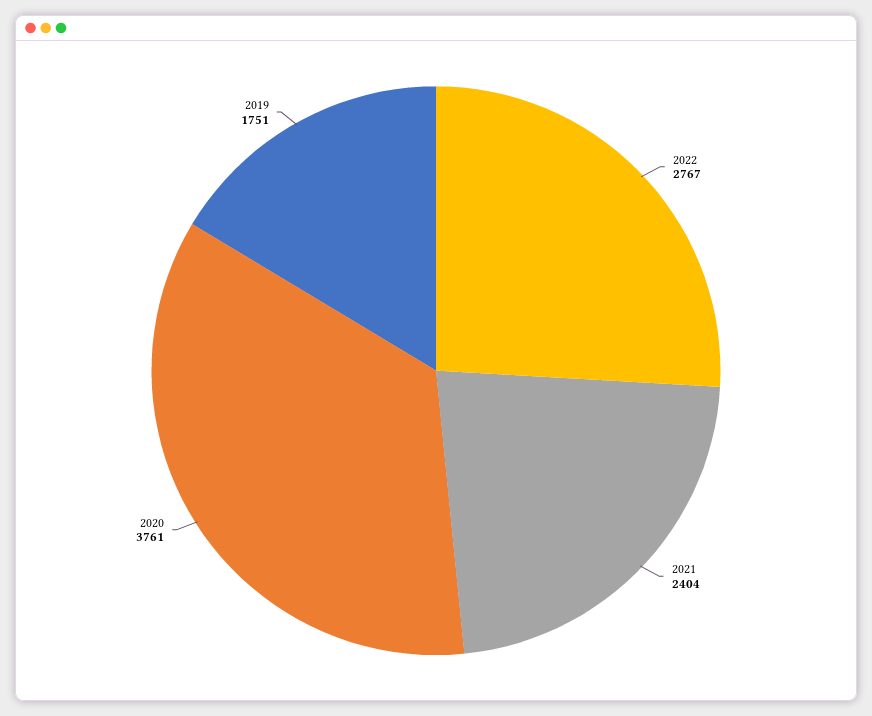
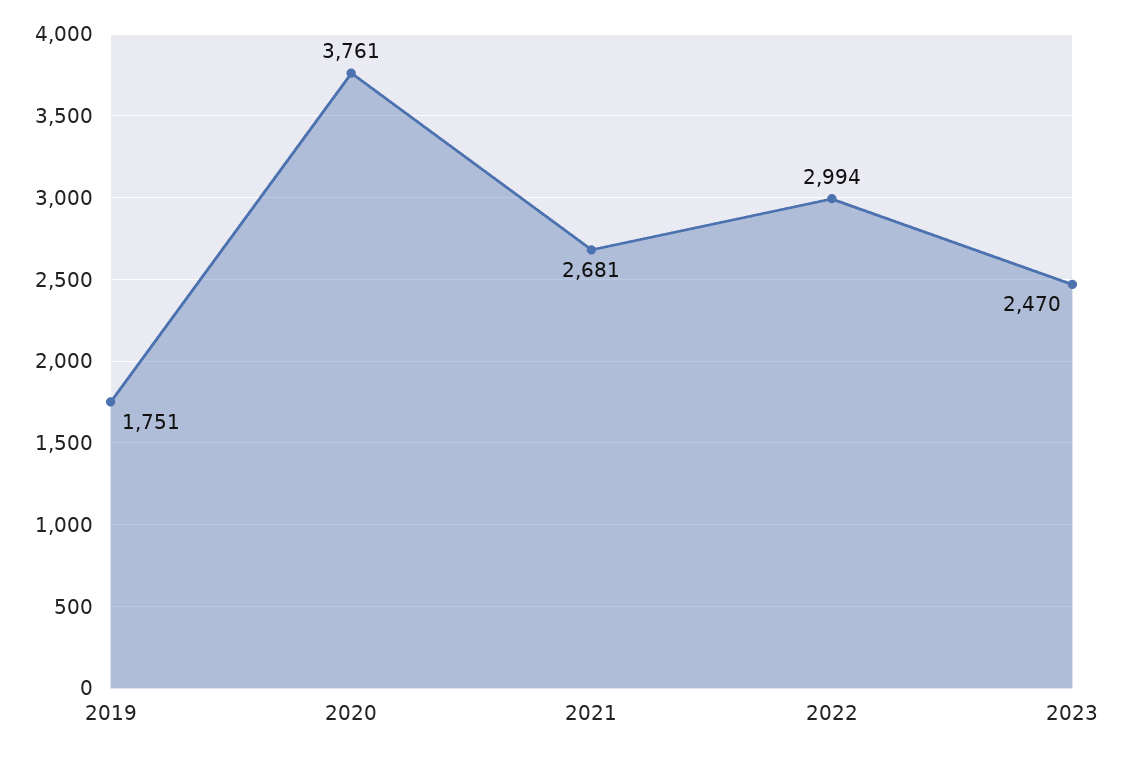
2022: 2767 -> 2994
2021: 2404 -> 2681
2023: none -> 2470

